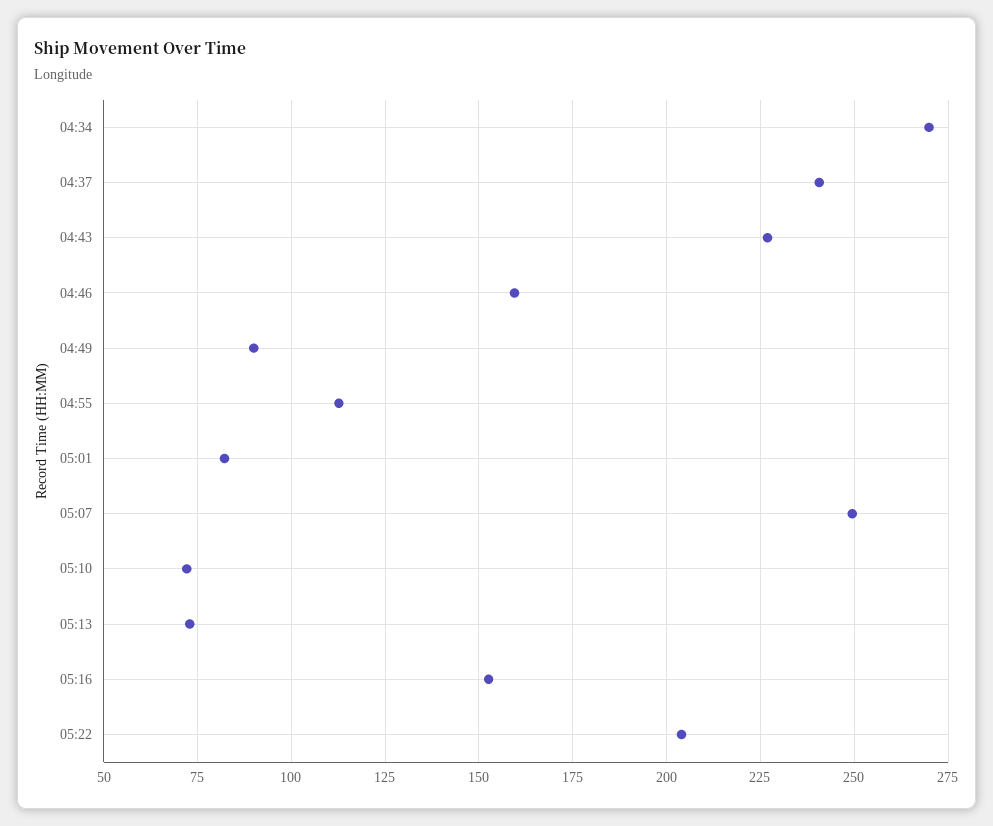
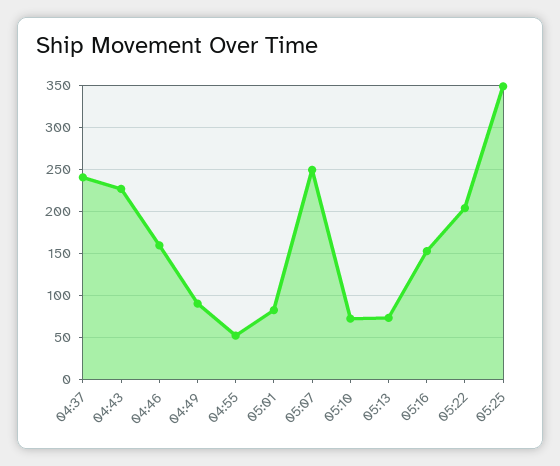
04:34: 270 -> none
04:55: 112.5 -> 50
05:25: none -> 350

